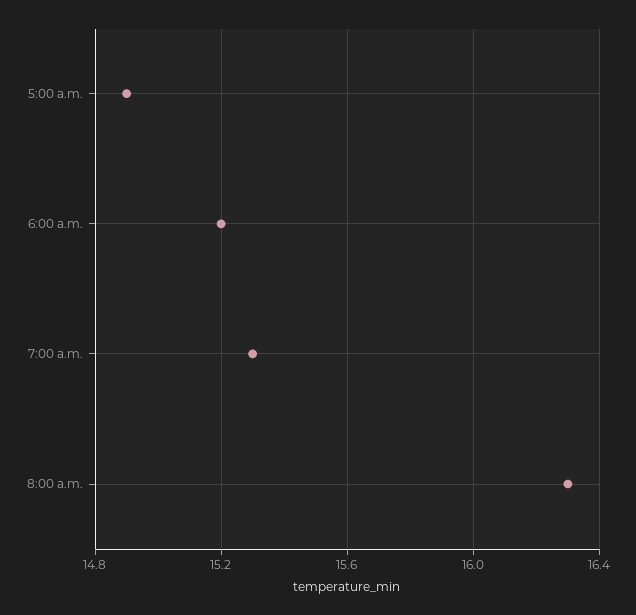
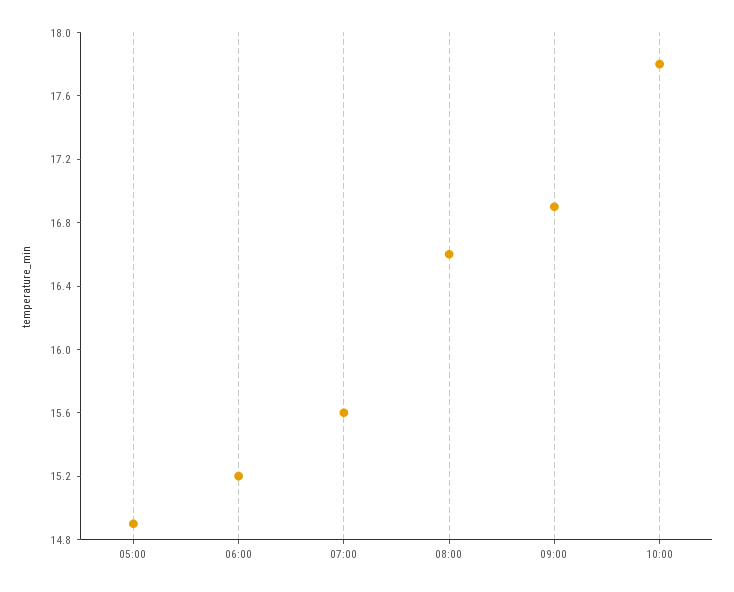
7:00 a.m.: 15.3 -> 15.6
8:00 a.m.: 16.3 -> 16.6
09:00: none -> 16.9
10:00: none -> 17.8

